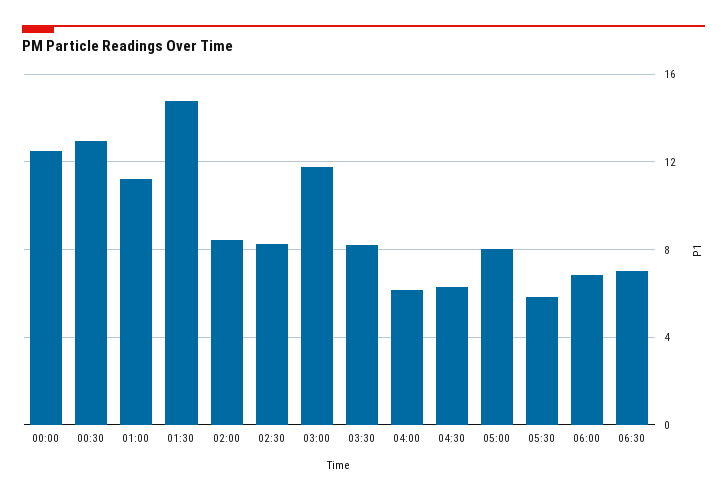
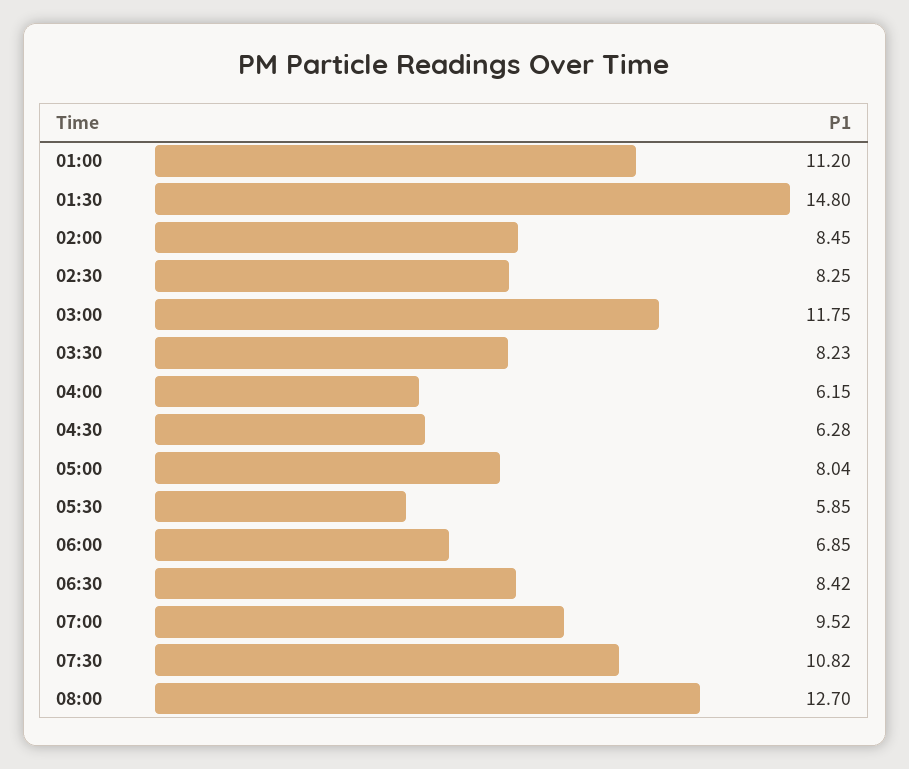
00:00: 12.5 -> none
00:30: 13 -> none
06:30: 7 -> 8.42
07:00: none -> 9.52
07:30: none -> 10.82
08:00: none -> 12.7

